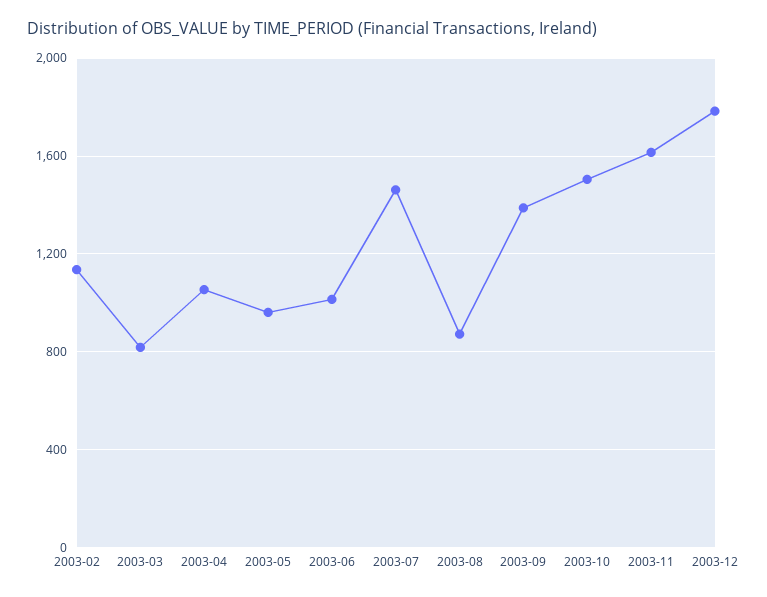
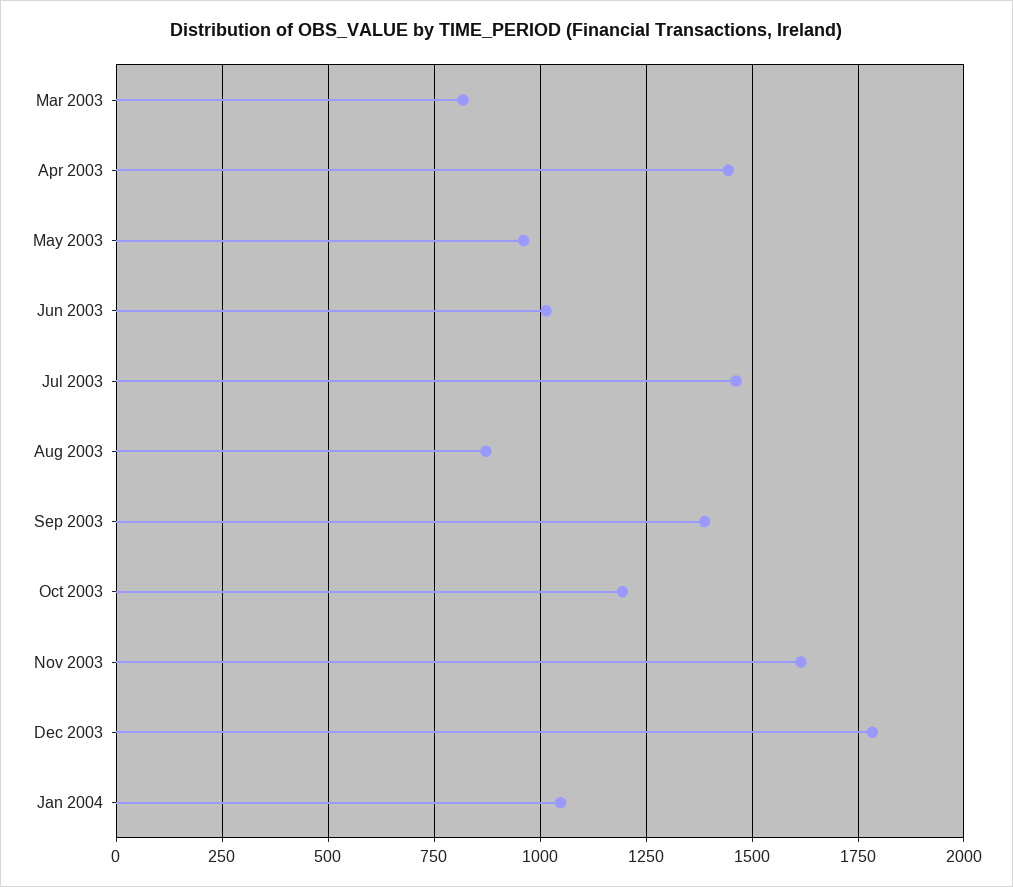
2003-02: 1150 -> none
2003-04: 1050 -> 1450
2003-10: 1500 -> 1200
Jan 2004: none -> 1050

